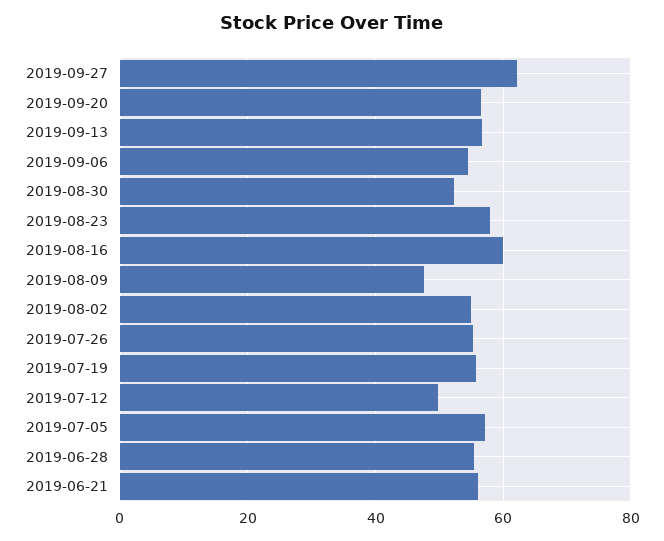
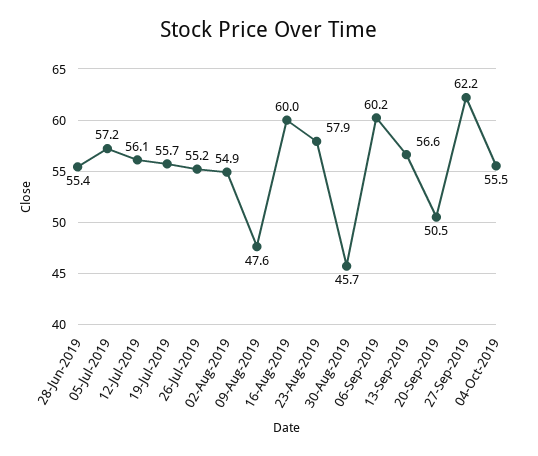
2019-09-20: 56 -> 50.5
2019-09-06: 54 -> 60.2
2019-08-30: 52 -> 45.7
2019-07-12: 50 -> 56.1
2019-06-21: 56 -> none
04-Oct-2019: none -> 55.5

